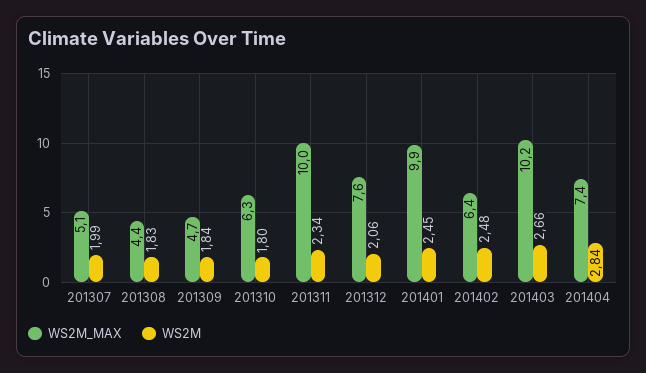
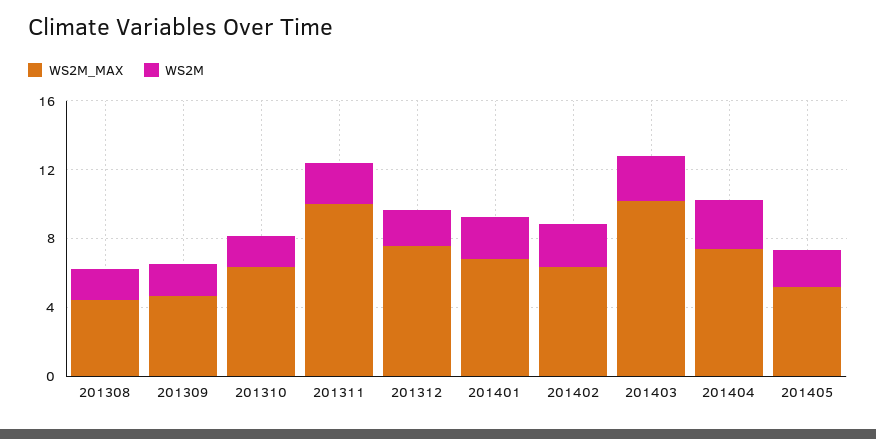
WS2M_MAX, 201307: 5.1 -> none
WS2M, 201307: 1.99 -> none
WS2M_MAX, 201401: 9.9 -> 7
WS2M_MAX, 201405: none -> 5
WS2M, 201405: none -> 2

